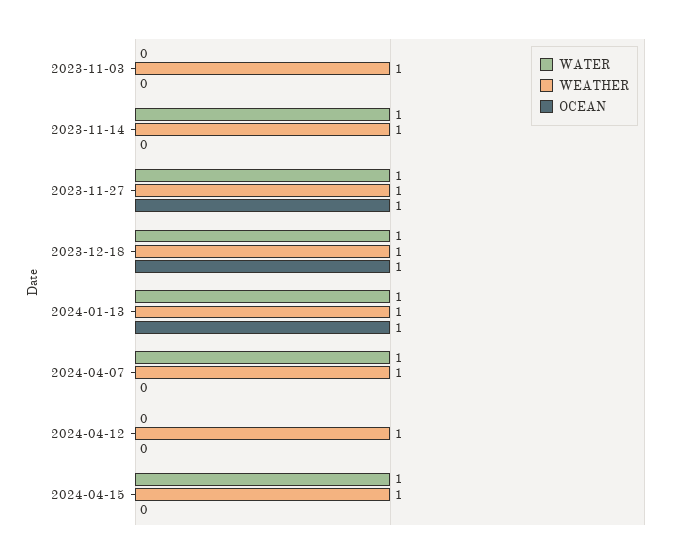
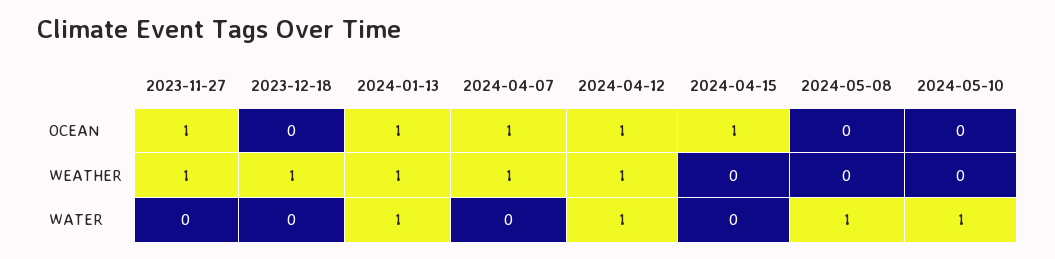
WATER, 2023-11-03: 0 -> none
WEATHER, 2023-11-03: 1 -> none
OCEAN, 2023-11-03: 0 -> none
WATER, 2023-11-14: 1 -> none
WEATHER, 2023-11-14: 1 -> none
OCEAN, 2023-11-14: 0 -> none
WATER, 2023-11-27: 1 -> 0
WATER, 2023-12-18: 1 -> 0
OCEAN, 2023-12-18: 1 -> 0
WATER, 2024-04-07: 1 -> 0
OCEAN, 2024-04-07: 0 -> 1
WATER, 2024-04-12: 0 -> 1
OCEAN, 2024-04-12: 0 -> 1
WATER, 2024-04-15: 1 -> 0
WEATHER, 2024-04-15: 1 -> 0
OCEAN, 2024-04-15: 0 -> 1
OCEAN, 2024-05-08: none -> 0
OCEAN, 2024-05-10: none -> 0
WEATHER, 2024-05-08: none -> 0
WEATHER, 2024-05-10: none -> 0
WATER, 2024-05-08: none -> 1
WATER, 2024-05-10: none -> 1

